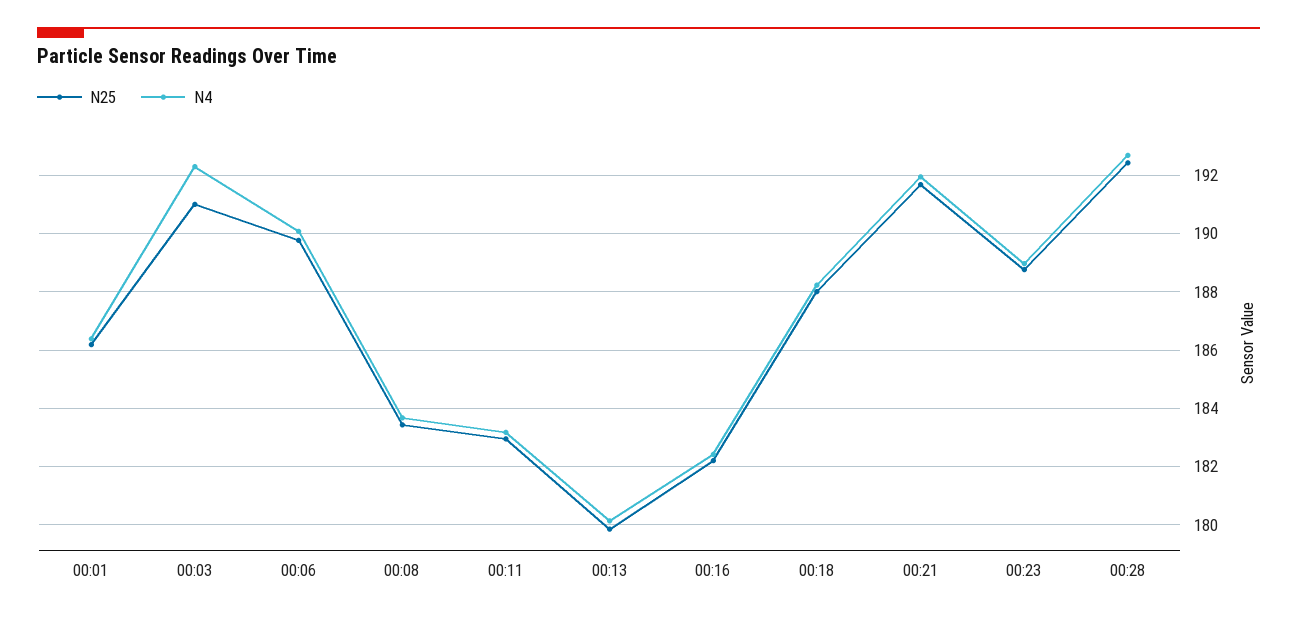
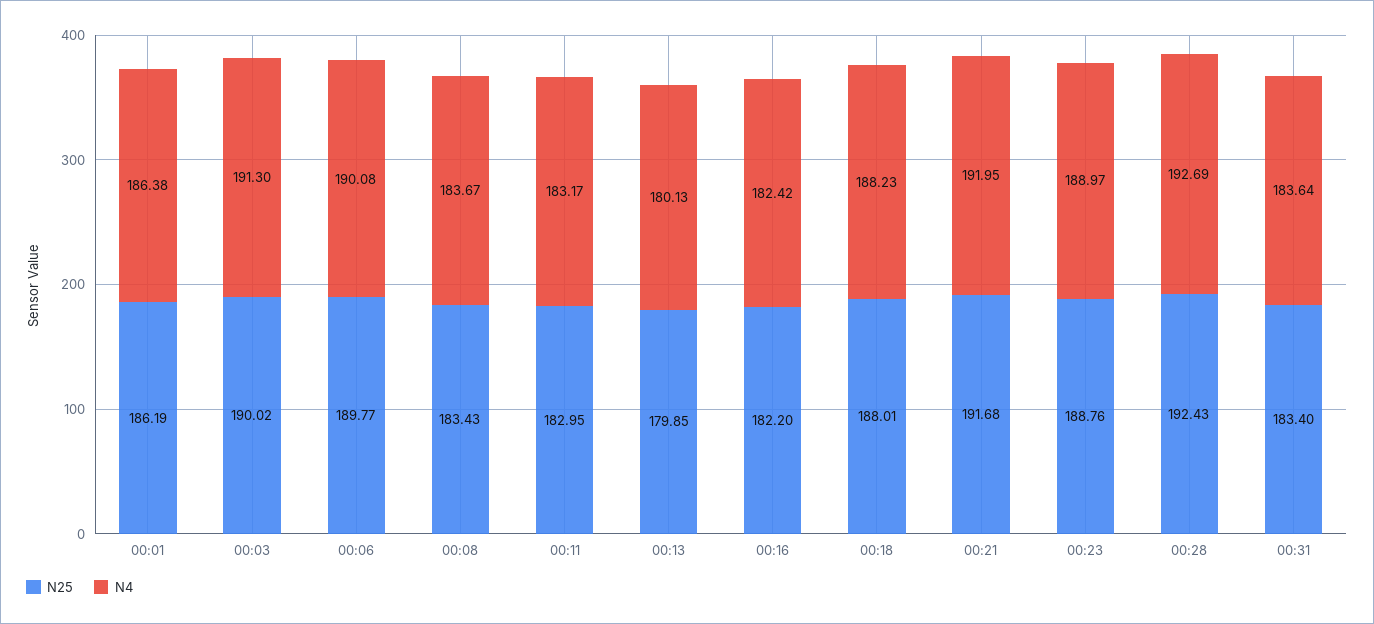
N25, 00:03: 191 -> 190.02
N4, 00:03: 192.25 -> 191.3
N25, 00:31: none -> 183.4
N4, 00:31: none -> 183.64

